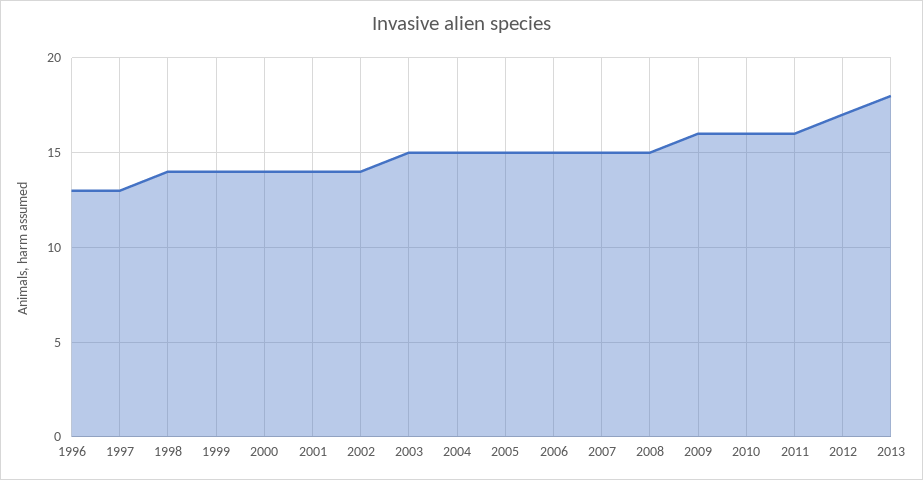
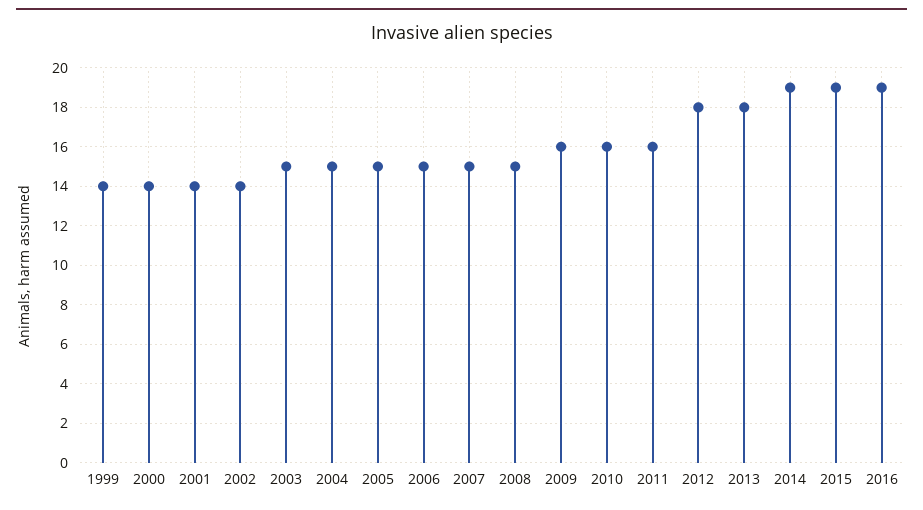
1996: 13 -> none
1997: 13 -> none
1998: 14 -> none
2012: 17 -> 18
2014: none -> 19
2015: none -> 19
2016: none -> 19

